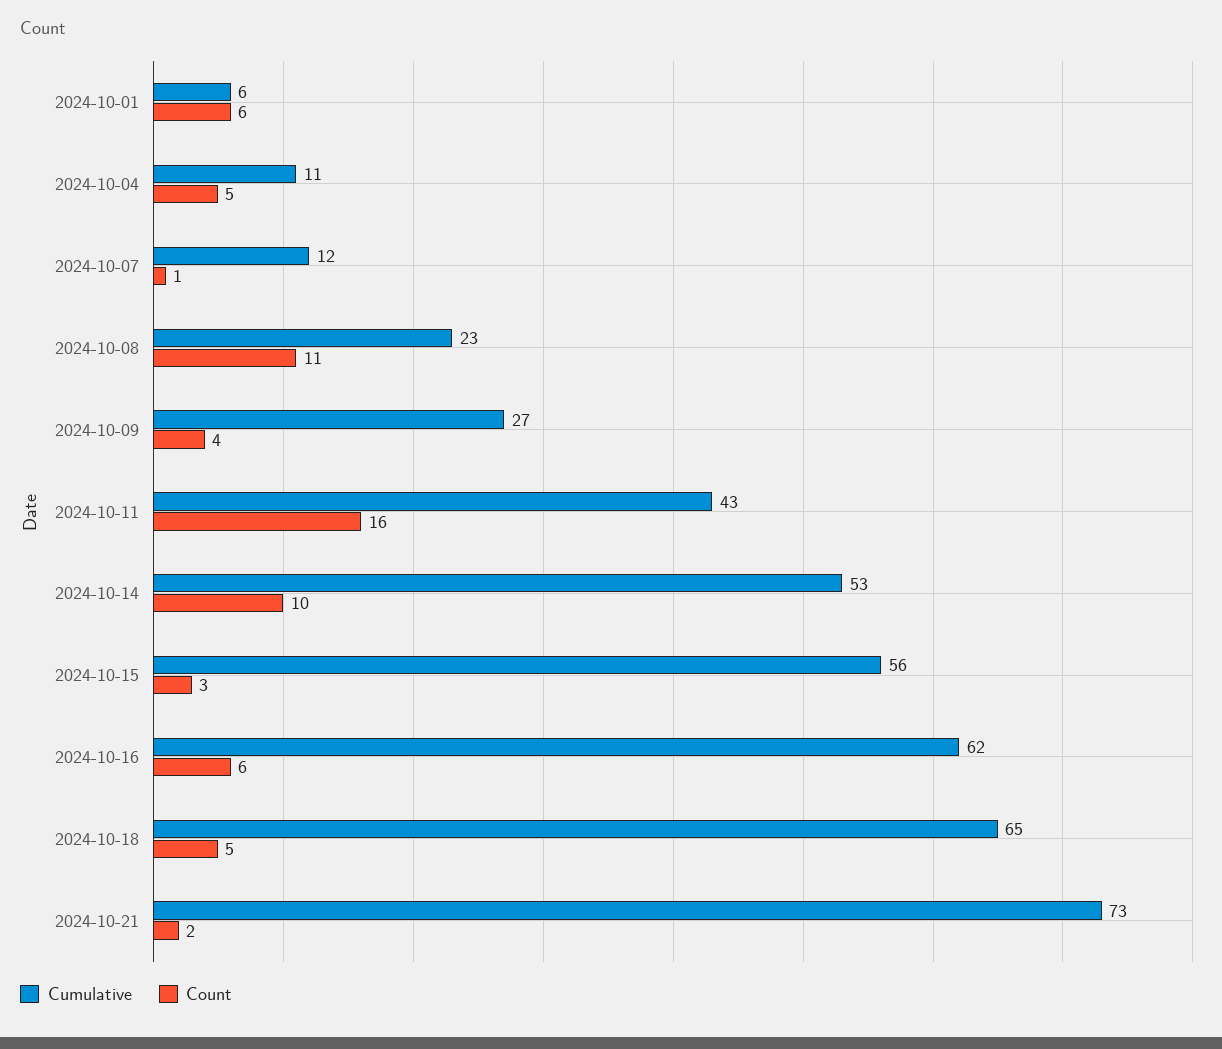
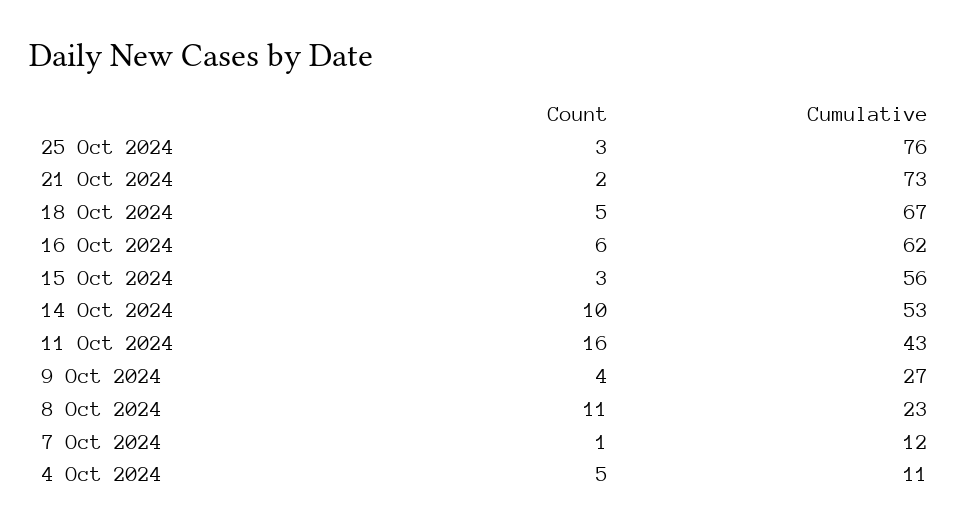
Cumulative, 2024-10-01: 6 -> none
Count, 2024-10-01: 6 -> none
Cumulative, 2024-10-18: 65 -> 67
Count, 25 Oct 2024: none -> 3
Cumulative, 25 Oct 2024: none -> 76

